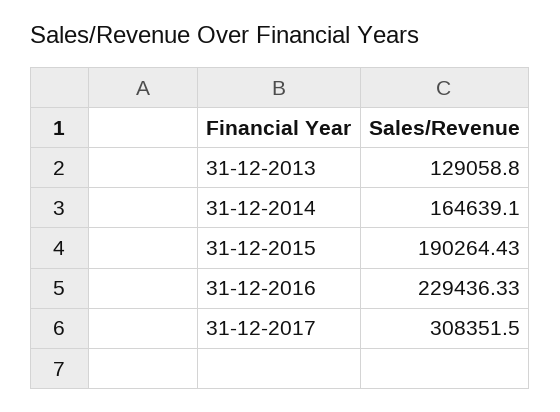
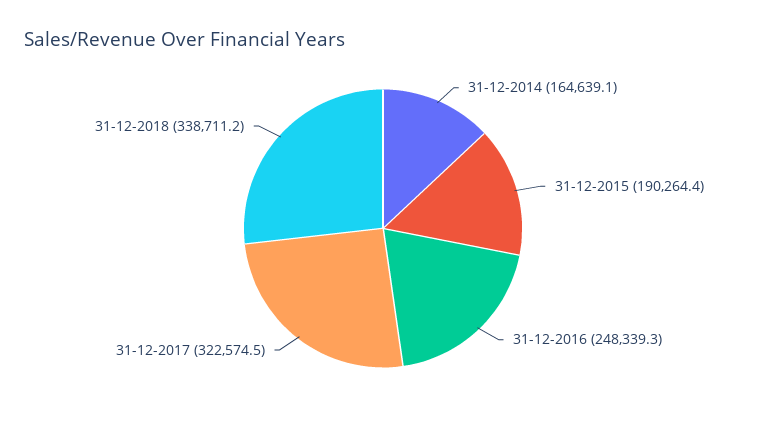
31-12-2013: 129058.8 -> none
31-12-2016: 229436.33 -> 248339.3
31-12-2017: 308351.5 -> 322574.5
31-12-2018: none -> 338711.2

